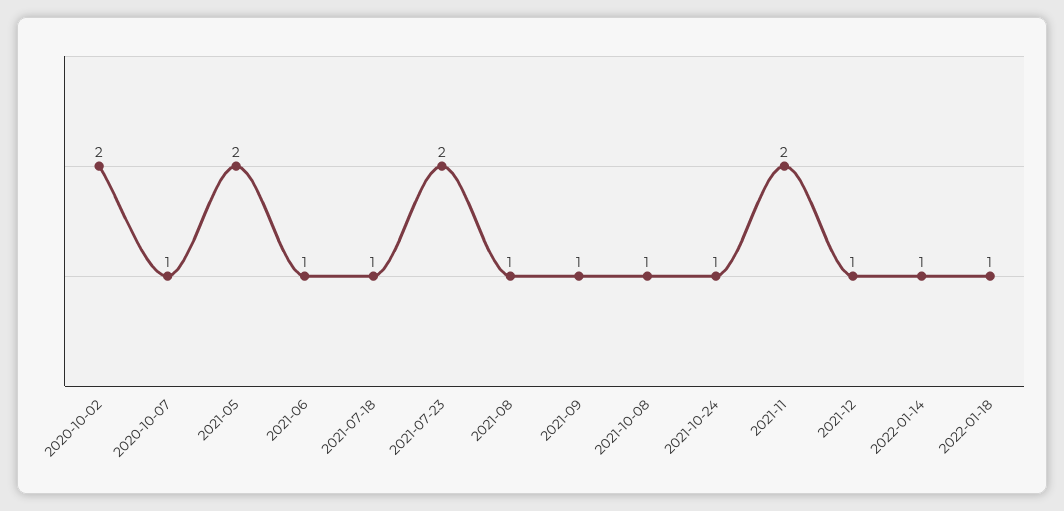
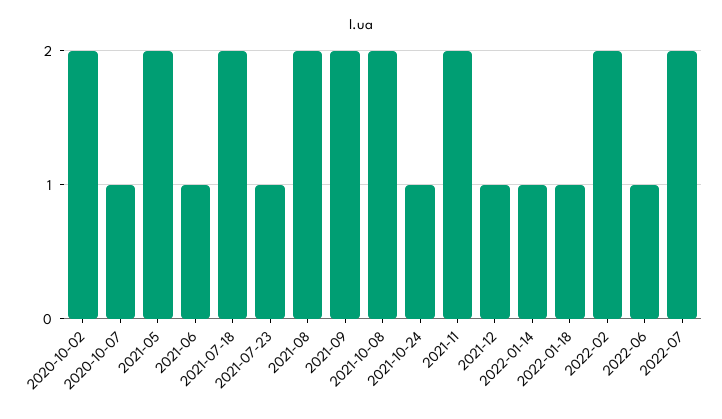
2021-07-18: 1 -> 2
2021-07-23: 2 -> 1
2021-08: 1 -> 2
2021-09: 1 -> 2
2021-10-08: 1 -> 2
2022-02: none -> 2
2022-06: none -> 1
2022-07: none -> 2

